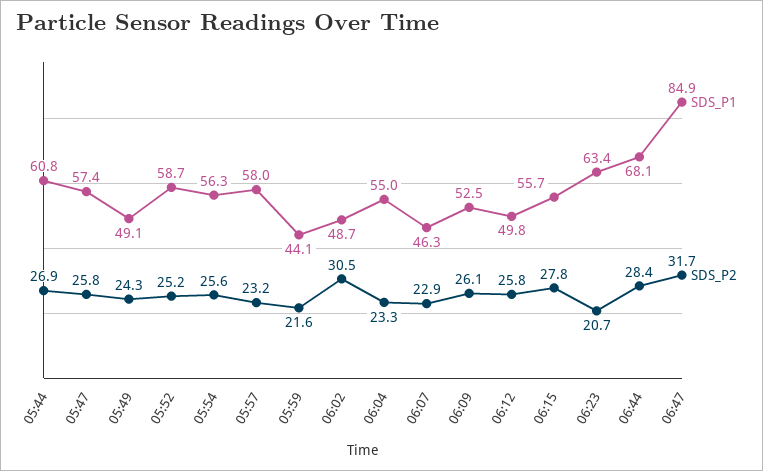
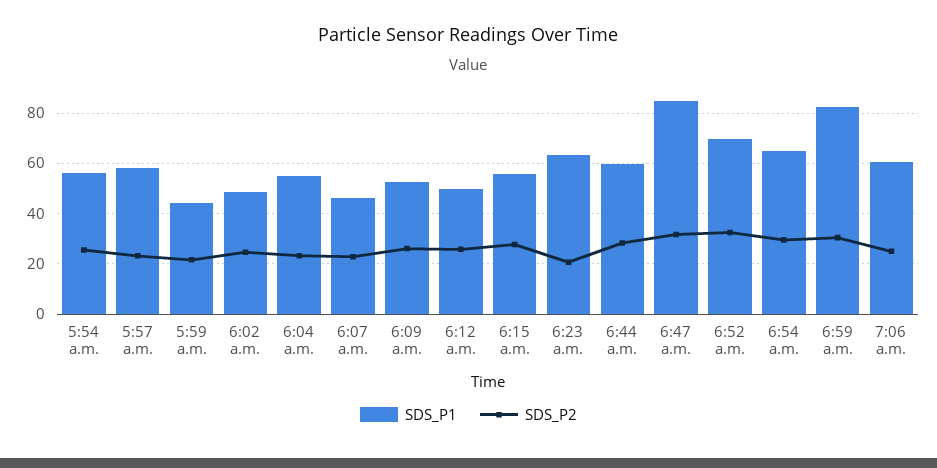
SDS_P1, 05:44: 60.8 -> none
SDS_P2, 05:44: 26.9 -> none
SDS_P1, 05:47: 57.4 -> none
SDS_P2, 05:47: 25.8 -> none
SDS_P1, 05:49: 49.1 -> none
SDS_P2, 05:49: 24.3 -> none
SDS_P1, 05:52: 58.7 -> none
SDS_P2, 05:52: 25.2 -> none
SDS_P2, 06:02: 30.5 -> 25
SDS_P1, 06:44: 68.1 -> 60
SDS_P1, 6:52 a.m.: none -> 70
SDS_P2, 6:52 a.m.: none -> 32.5
SDS_P1, 6:54 a.m.: none -> 65
SDS_P2, 6:54 a.m.: none -> 30
SDS_P1, 6:59 a.m.: none -> 82.5
SDS_P2, 6:59 a.m.: none -> 30
SDS_P1, 7:06 a.m.: none -> 60
SDS_P2, 7:06 a.m.: none -> 25

